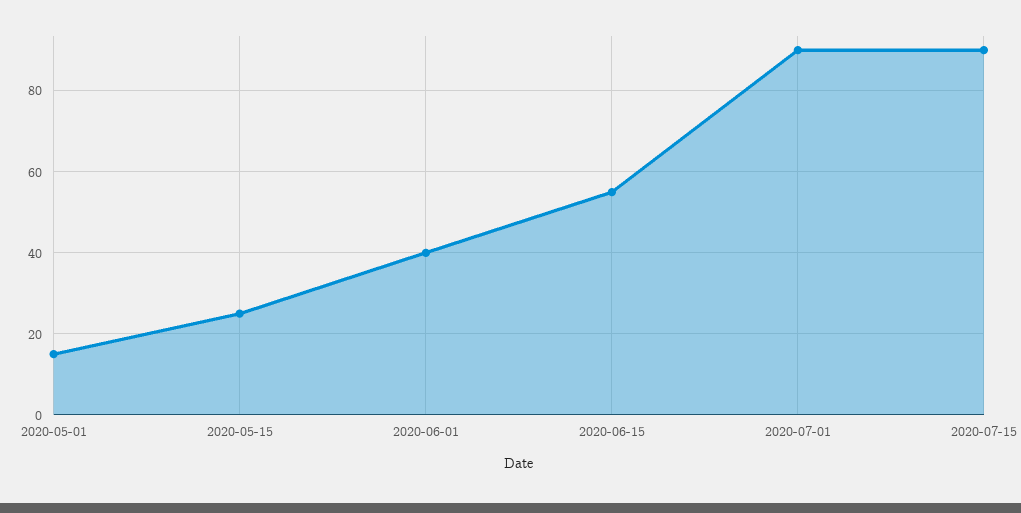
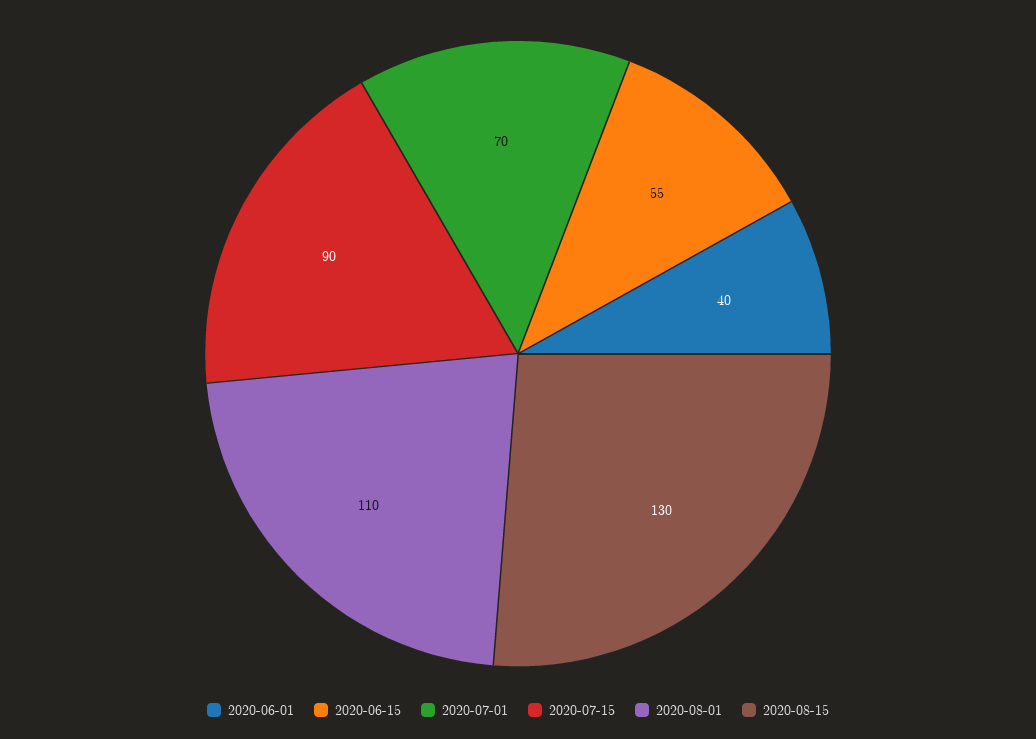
2020-05-01: 15 -> none
2020-05-15: 25 -> none
2020-07-01: 90 -> 70
2020-08-01: none -> 110
2020-08-15: none -> 130

